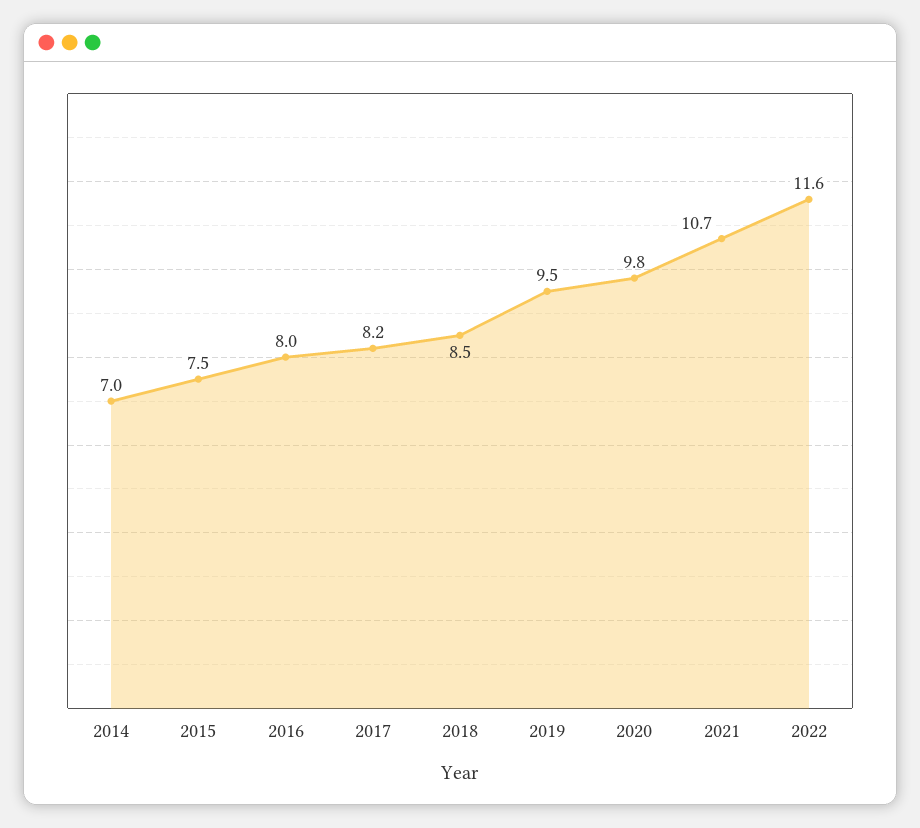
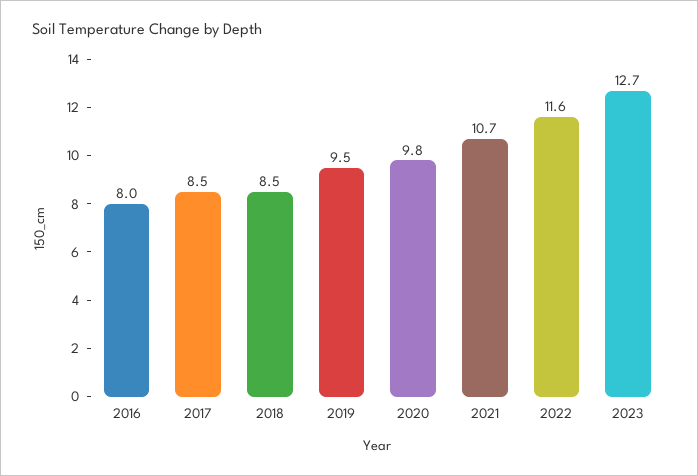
2014: 7 -> none
2015: 7.5 -> none
2017: 8.2 -> 8.5
2023: none -> 12.7

